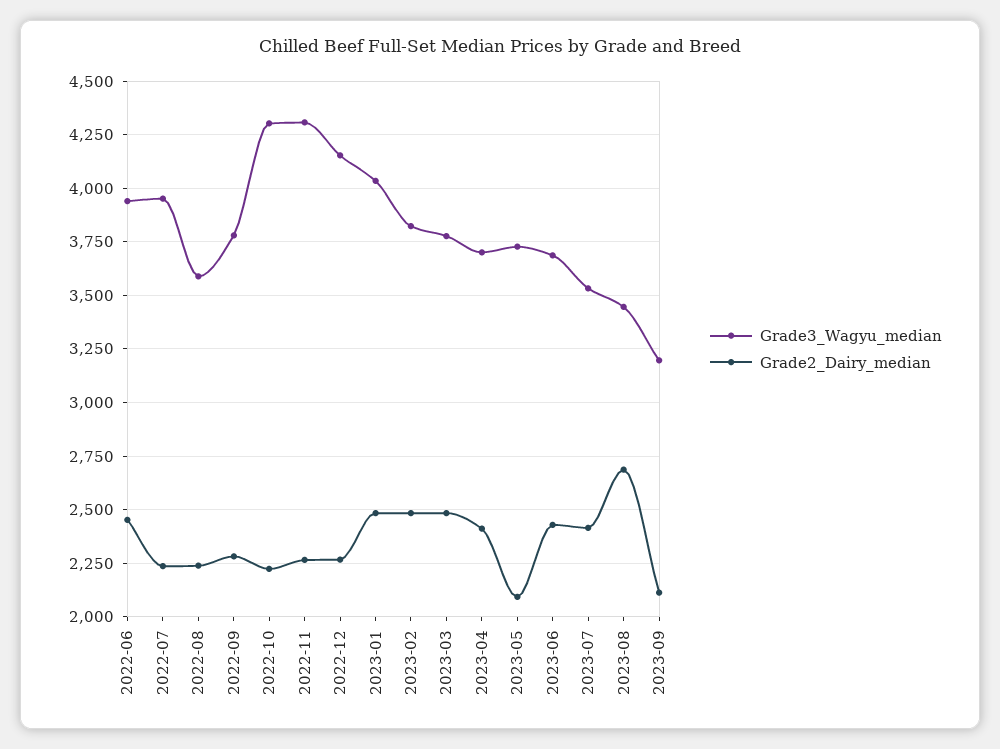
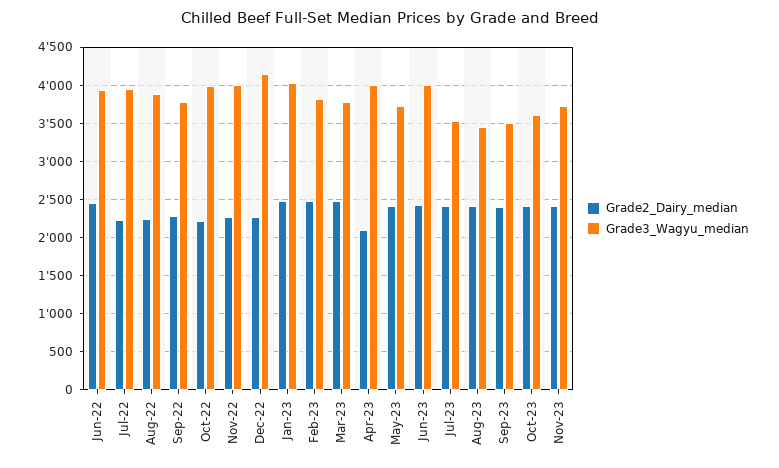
Grade3_Wagyu_median, 2022-08: 3600 -> 3900
Grade3_Wagyu_median, 2022-10: 4300 -> 4000
Grade3_Wagyu_median, 2022-11: 4300 -> 4000
Grade3_Wagyu_median, 2023-04: 3700 -> 4000
Grade2_Dairy_median, 2023-04: 2400 -> 2100
Grade2_Dairy_median, 2023-05: 2100 -> 2400
Grade3_Wagyu_median, 2023-06: 3700 -> 4000
Grade2_Dairy_median, 2023-08: 2700 -> 2400
Grade3_Wagyu_median, 2023-09: 3200 -> 3500
Grade2_Dairy_median, 2023-09: 2100 -> 2400
Grade2_Dairy_median, Oct-23: none -> 2400
Grade3_Wagyu_median, Oct-23: none -> 3600
Grade2_Dairy_median, Nov-23: none -> 2400
Grade3_Wagyu_median, Nov-23: none -> 3700

